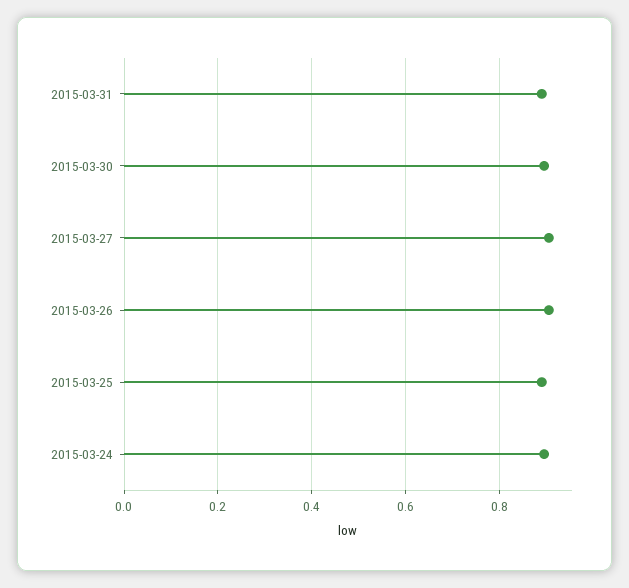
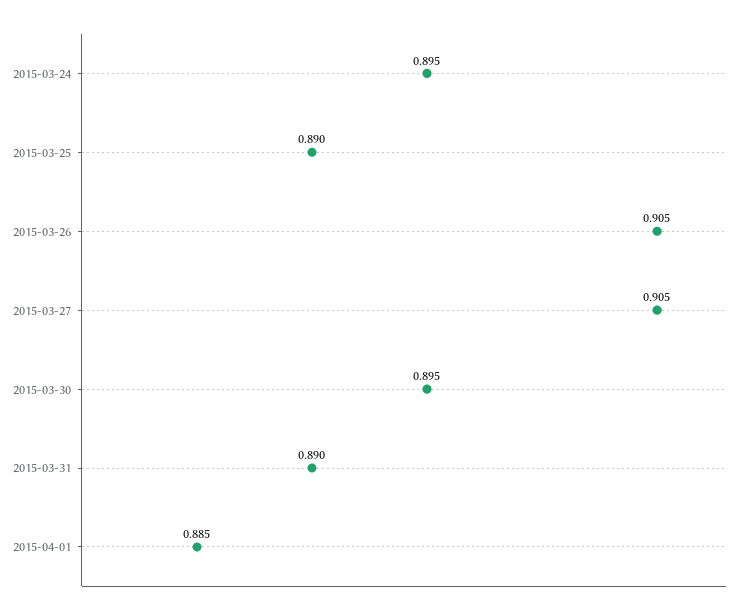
2015-04-01: none -> 0.885

